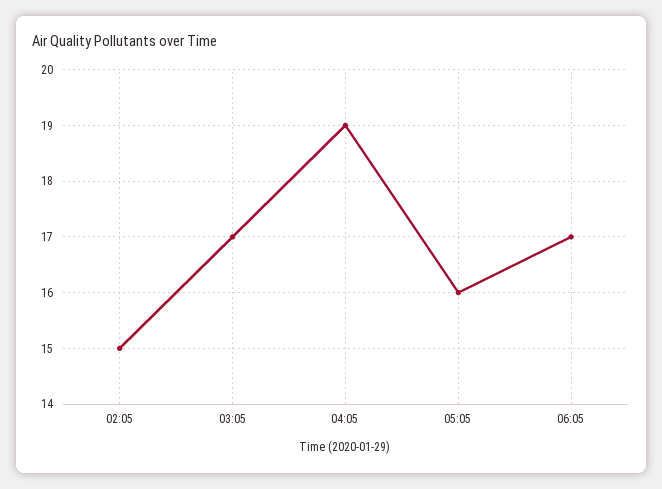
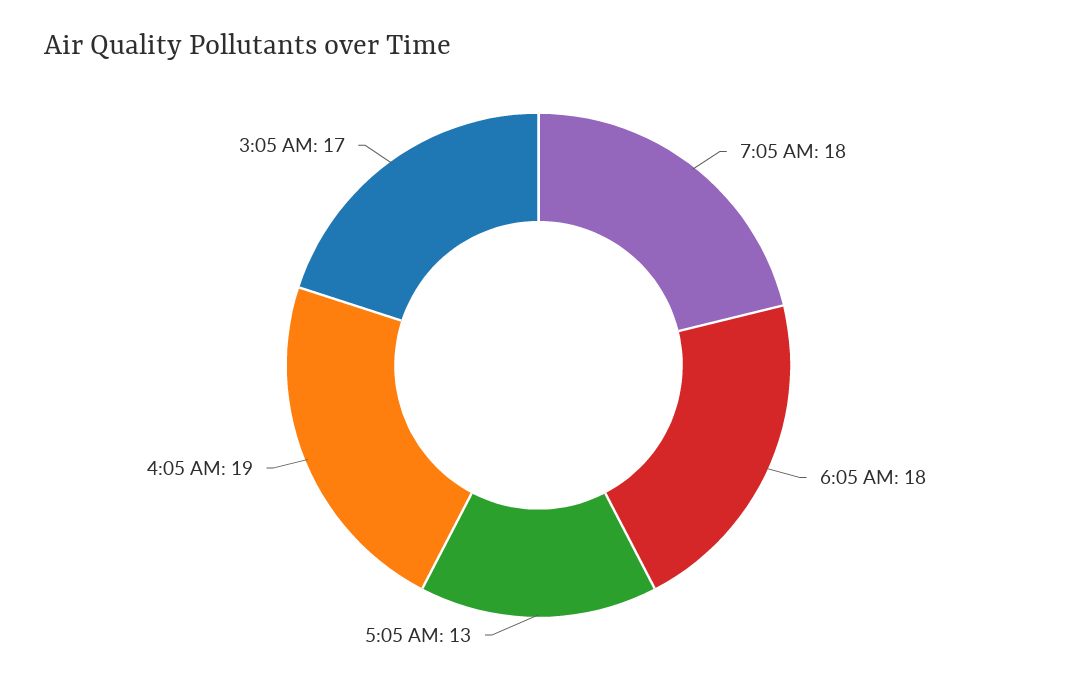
02:05: 15 -> none
05:05: 16 -> 13
06:05: 17 -> 18
7:05 AM: none -> 18

